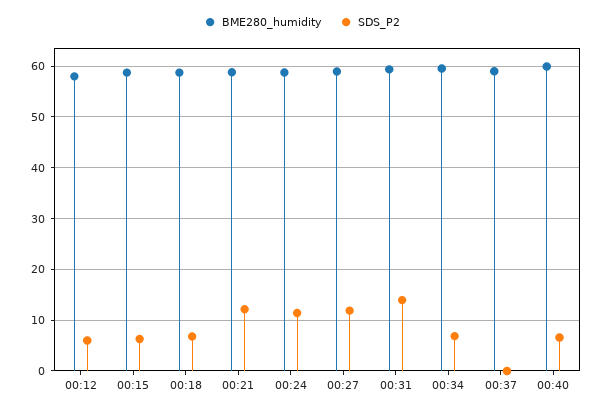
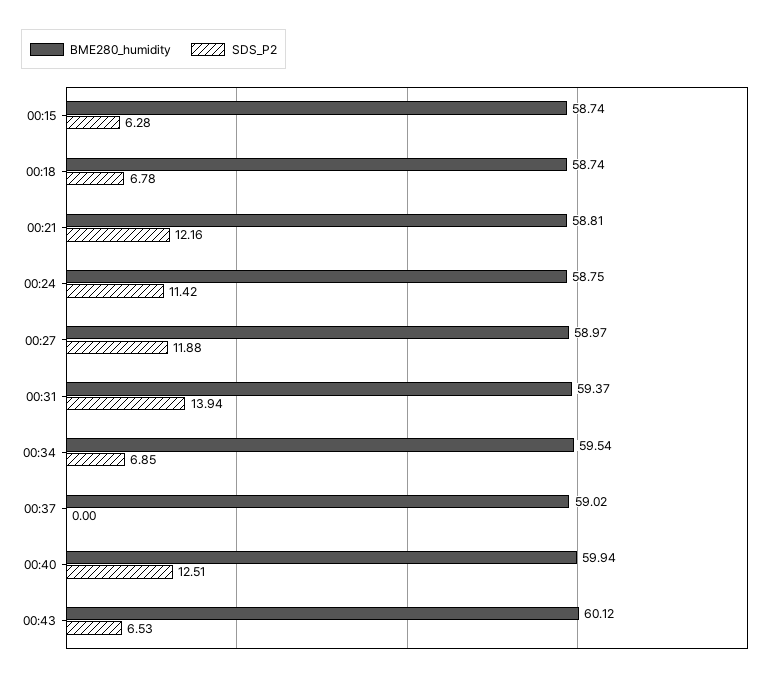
BME280_humidity, 00:12: 58 -> none
SDS_P2, 00:12: 6 -> none
SDS_P2, 00:40: 6 -> 12.51
BME280_humidity, 00:43: none -> 60.12
SDS_P2, 00:43: none -> 6.53

